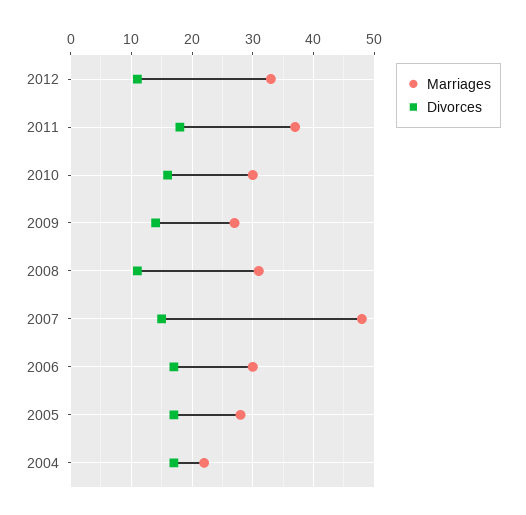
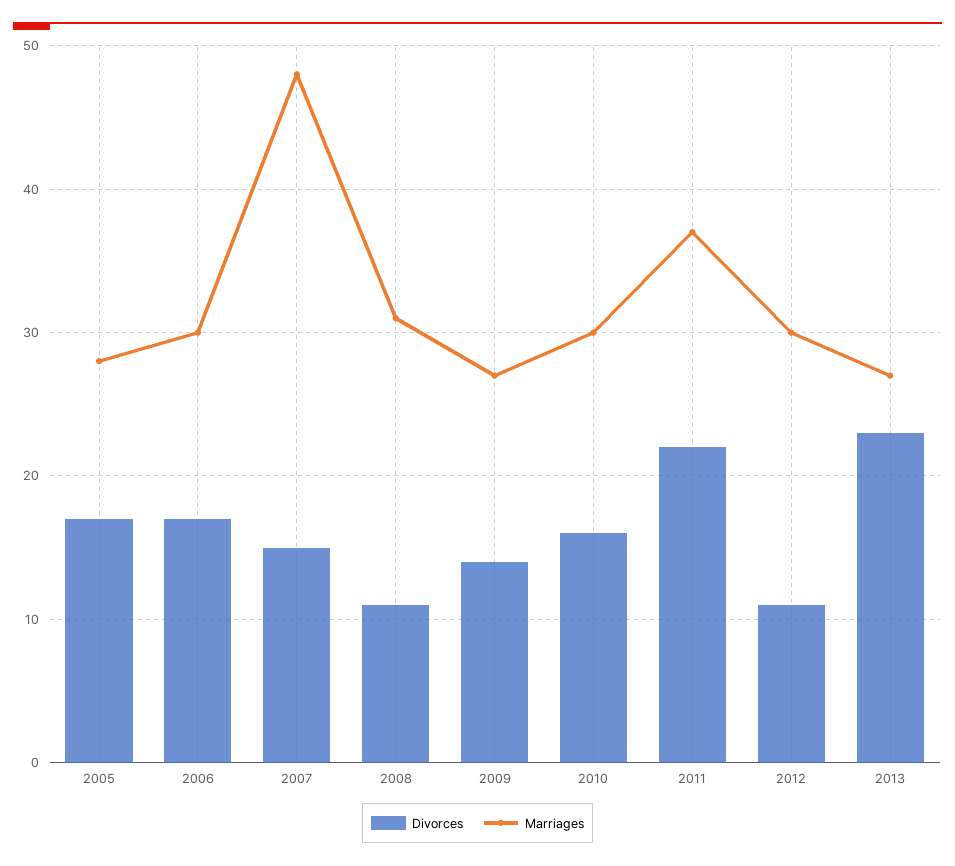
Marriages, 2012: 33 -> 30
Divorces, 2011: 18 -> 22
Marriages, 2004: 22 -> none
Divorces, 2004: 17 -> none
Divorces, 2013: none -> 23
Marriages, 2013: none -> 27

